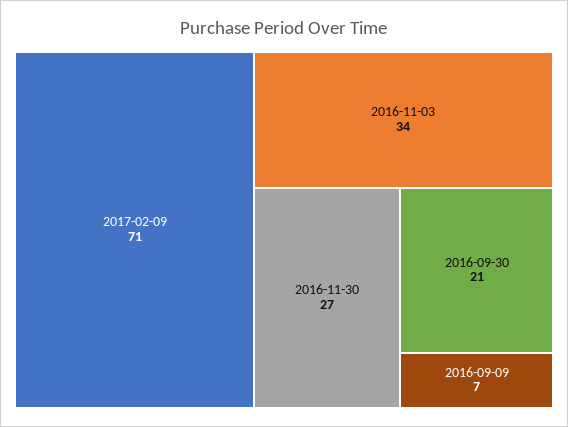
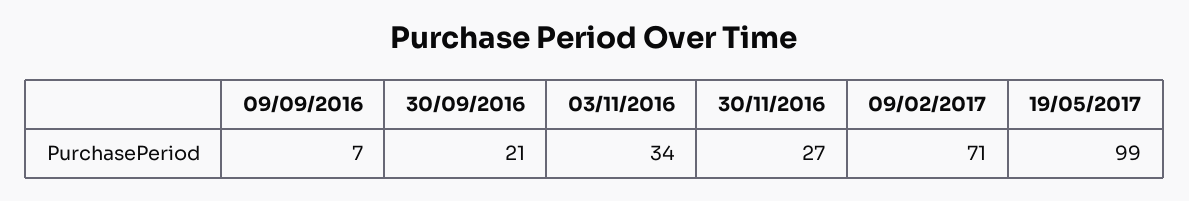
19/05/2017: none -> 99

